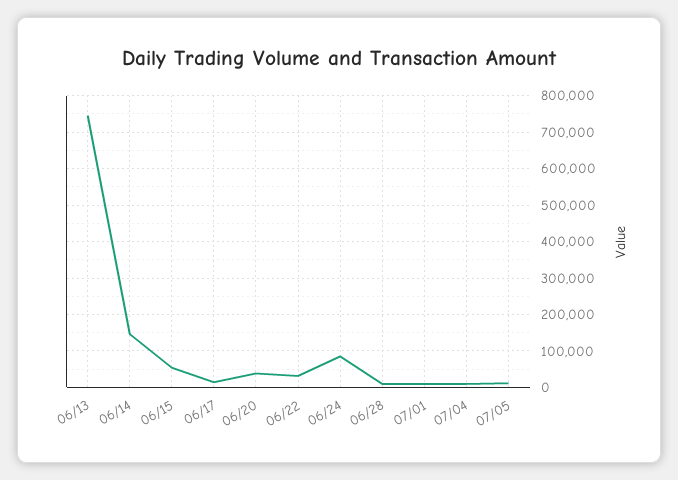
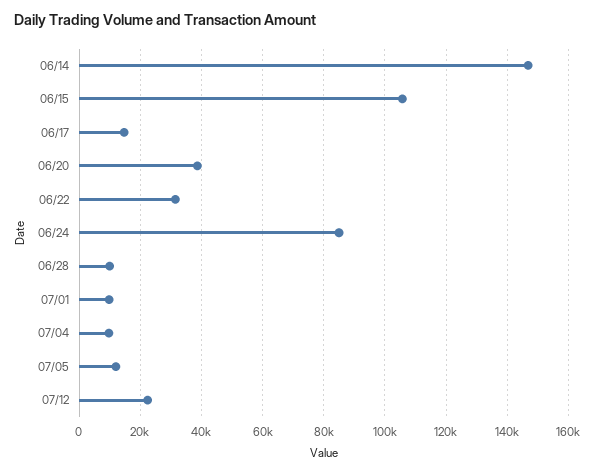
06/13: 740000 -> none
06/15: 60000 -> 106000
07/12: none -> 22000

